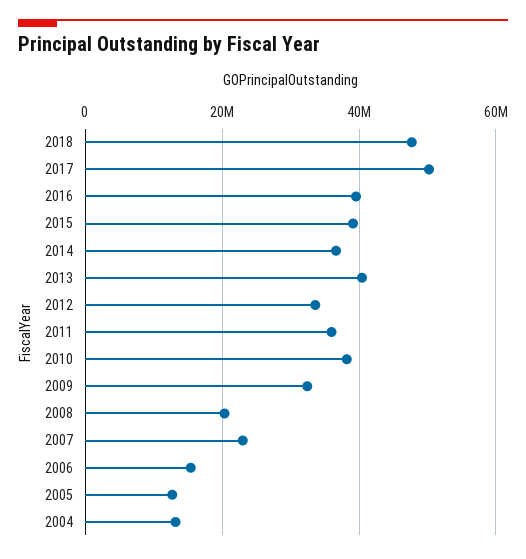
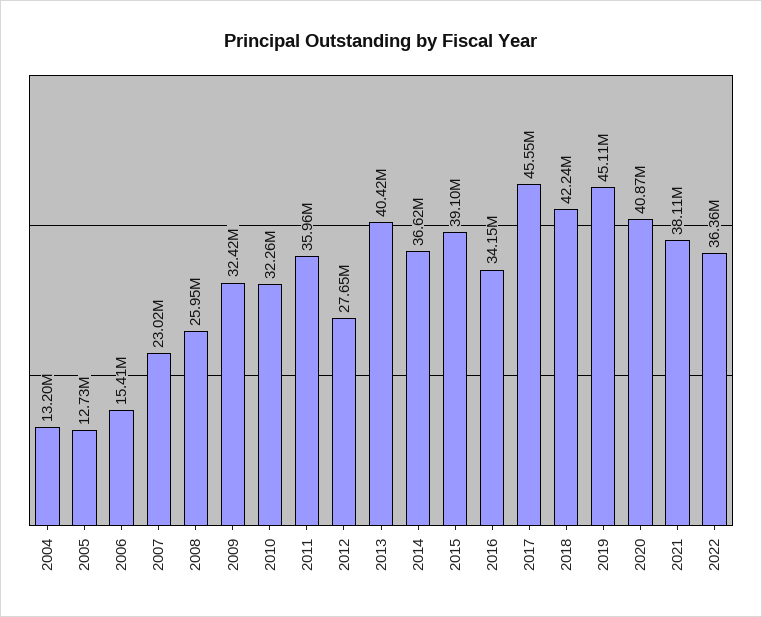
2018: 48000000 -> 42240000
2017: 50000000 -> 45550000
2016: 40000000 -> 34150000
2012: 34000000 -> 27650000
2010: 38000000 -> 32260000
2008: 20000000 -> 25950000
2019: none -> 45110000
2020: none -> 40870000
2021: none -> 38110000
2022: none -> 36360000

